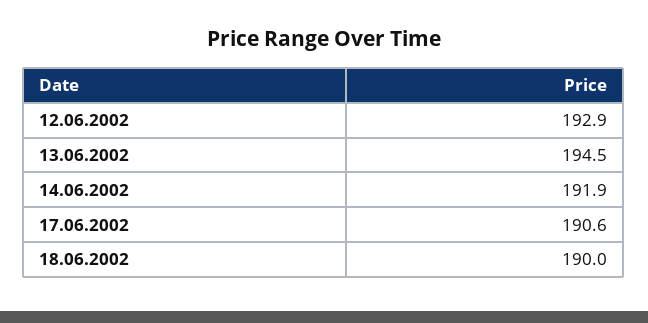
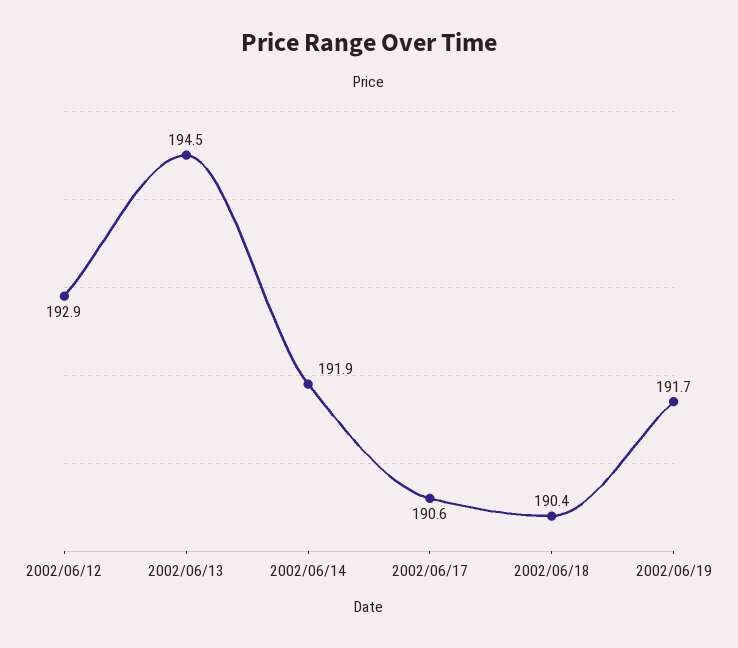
18.06.2002: 190 -> 190.4
2002/06/19: none -> 191.7

